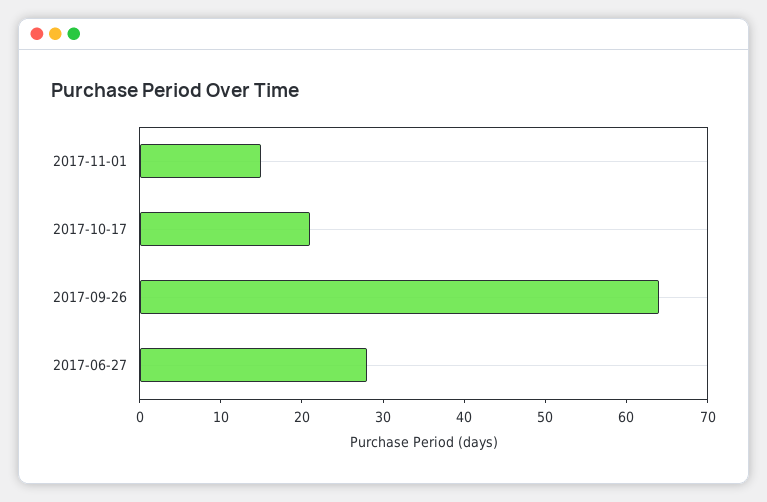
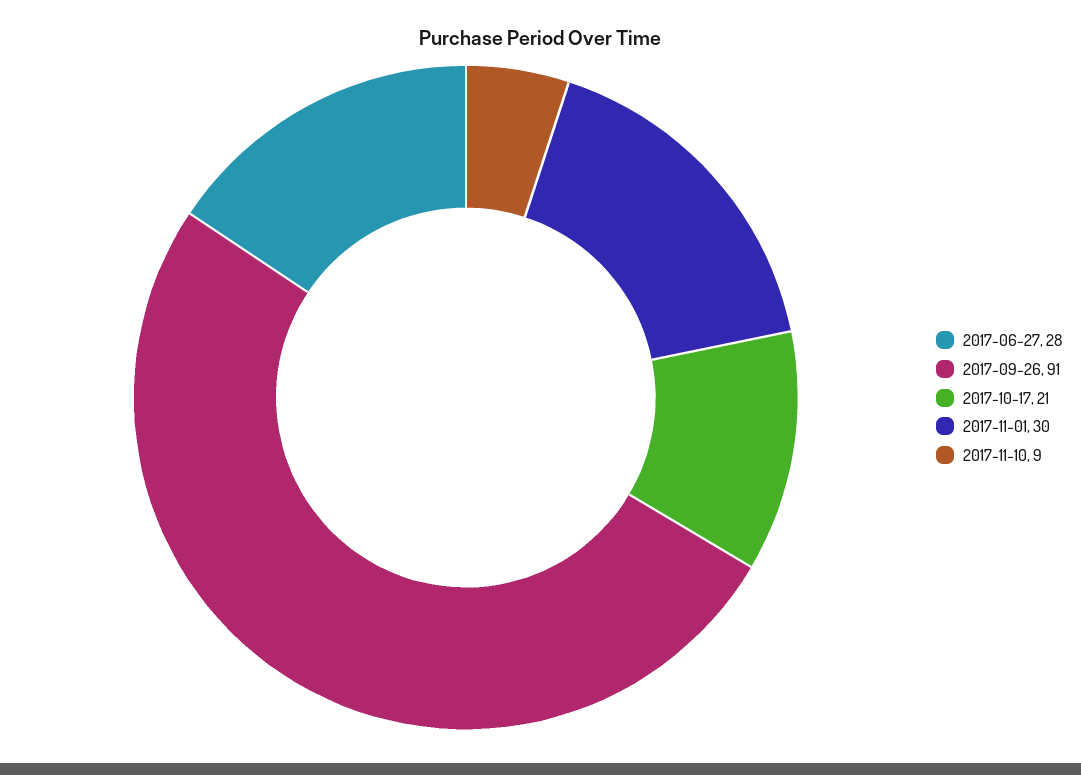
2017-11-01: 15 -> 30
2017-09-26: 64 -> 91
2017-11-10: none -> 9

